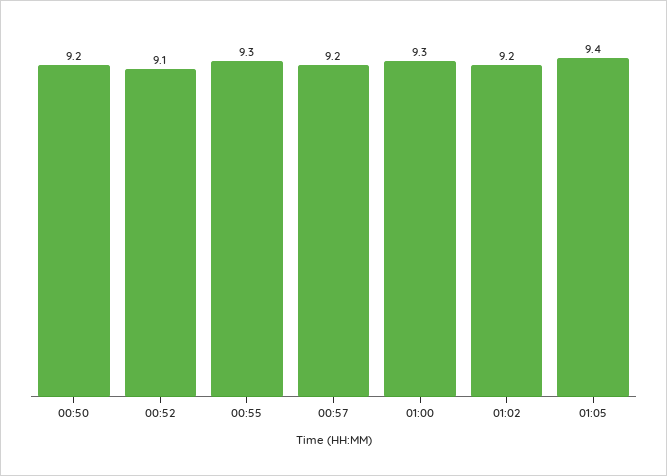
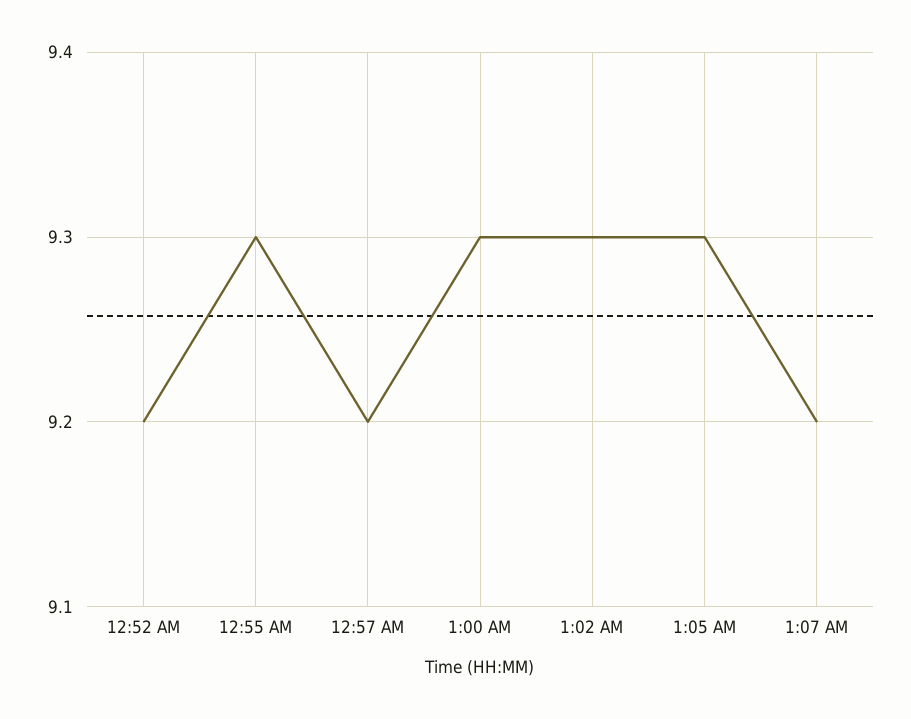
00:50: 9.2 -> none
00:52: 9.1 -> 9.2
01:02: 9.2 -> 9.3
01:05: 9.4 -> 9.3
1:07 AM: none -> 9.2

